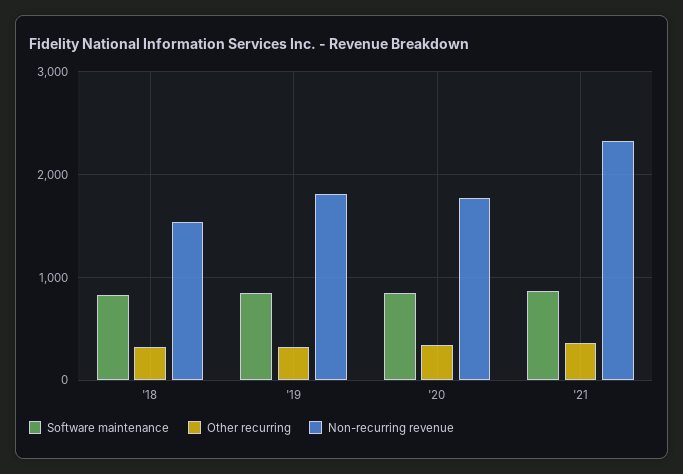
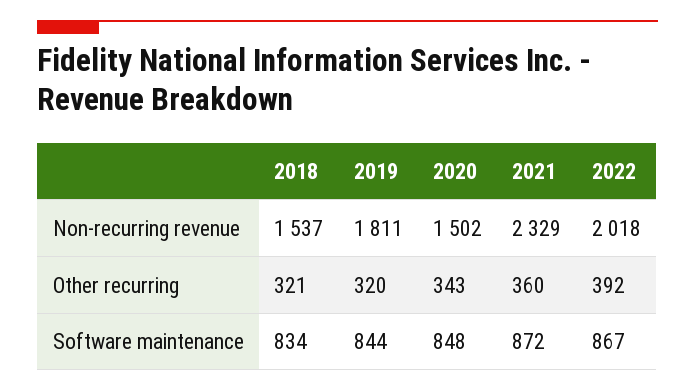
Non-recurring revenue, '20: 1800 -> 1502
Non-recurring revenue, 2022: none -> 2018
Other recurring, 2022: none -> 392
Software maintenance, 2022: none -> 867

